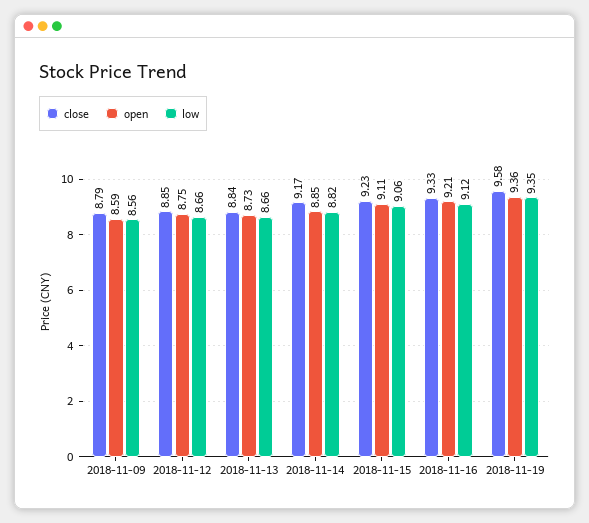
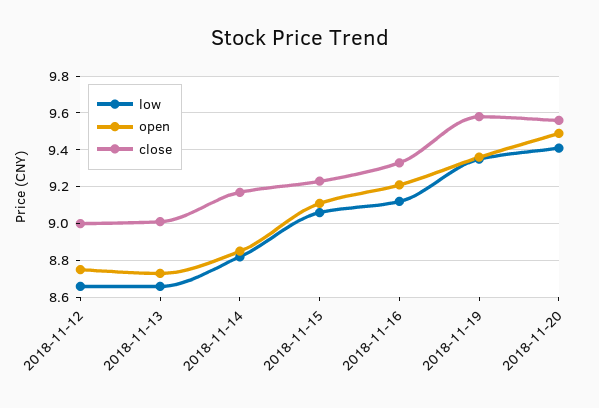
close, 2018-11-09: 8.79 -> none
open, 2018-11-09: 8.59 -> none
low, 2018-11-09: 8.56 -> none
close, 2018-11-12: 8.85 -> 9
close, 2018-11-13: 8.84 -> 9
low, 2018-11-20: none -> 9.4
open, 2018-11-20: none -> 9.5
close, 2018-11-20: none -> 9.55

